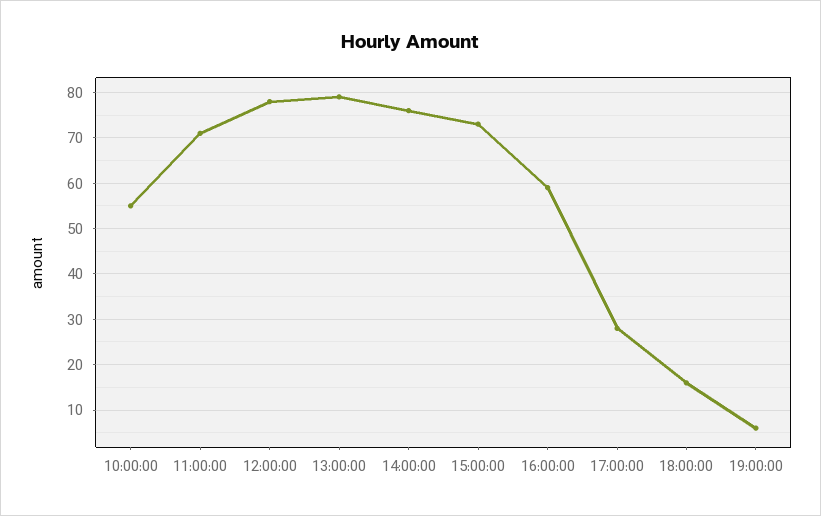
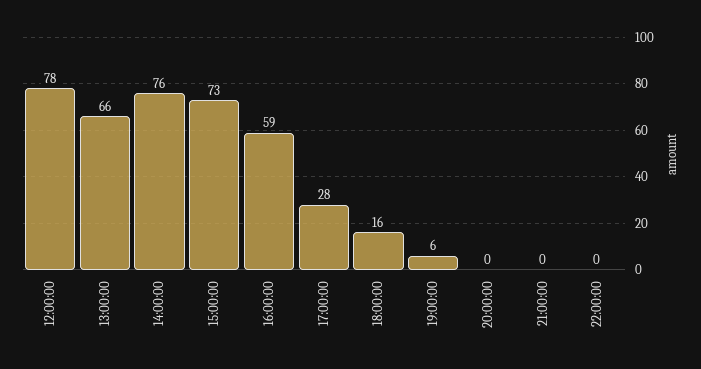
10:00:00: 55 -> none
11:00:00: 70 -> none
13:00:00: 80 -> 66
20:00:00: none -> 0
21:00:00: none -> 0
22:00:00: none -> 0

